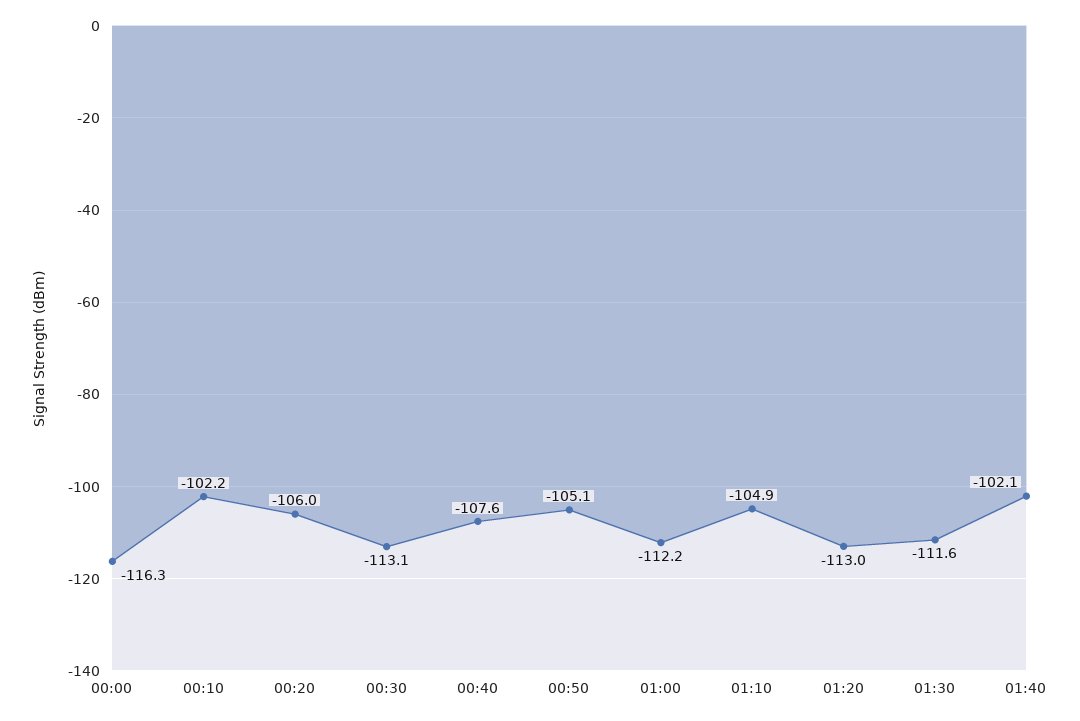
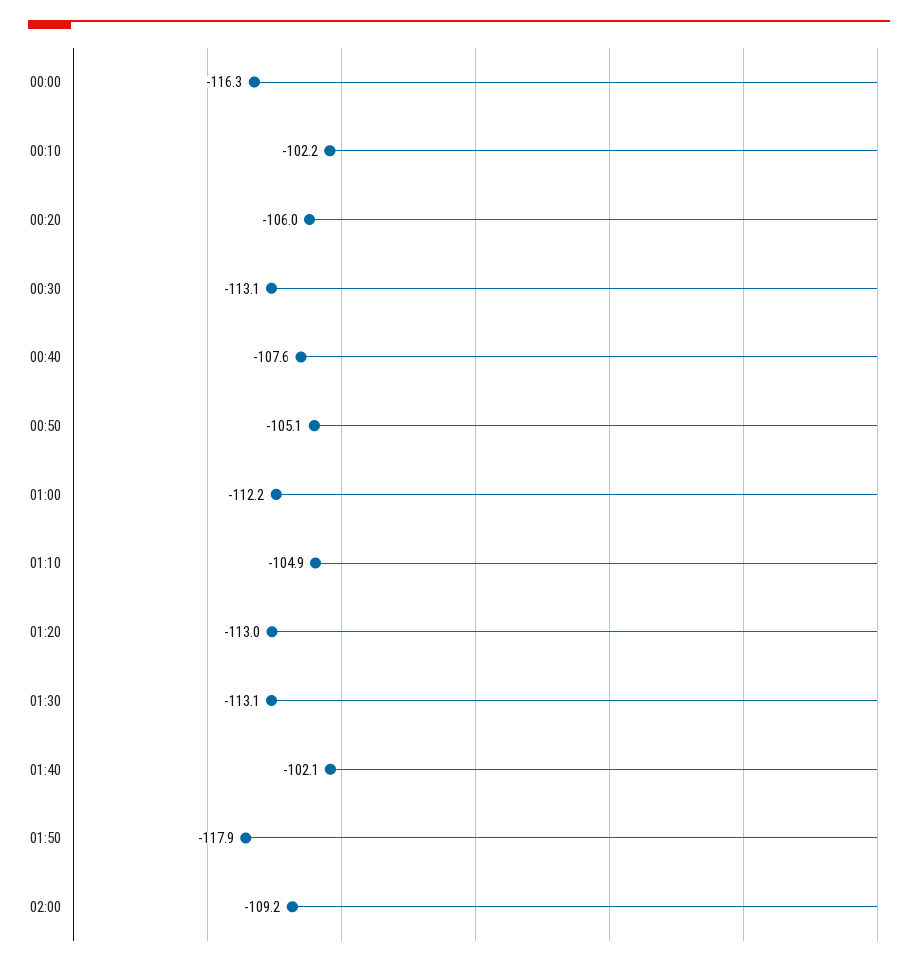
01:30: -111.6 -> -113.1
01:50: none -> -117.9
02:00: none -> -109.2

